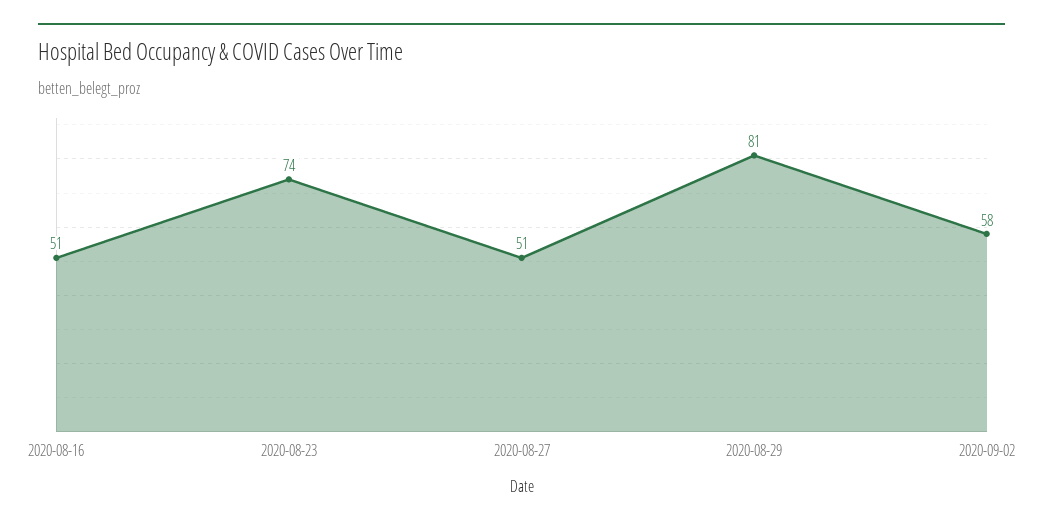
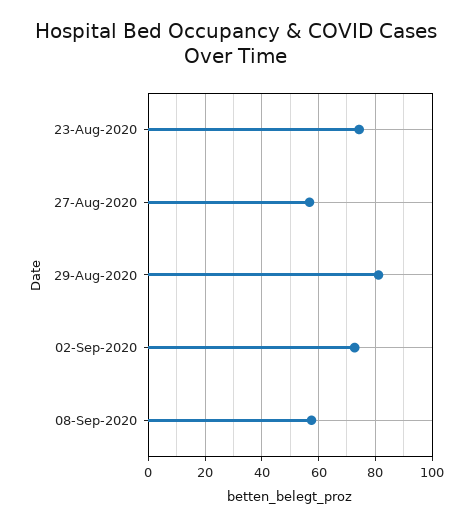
2020-08-16: 51 -> none
2020-08-27: 51 -> 57.5
2020-09-02: 58 -> 72.5
08-Sep-2020: none -> 57.5

